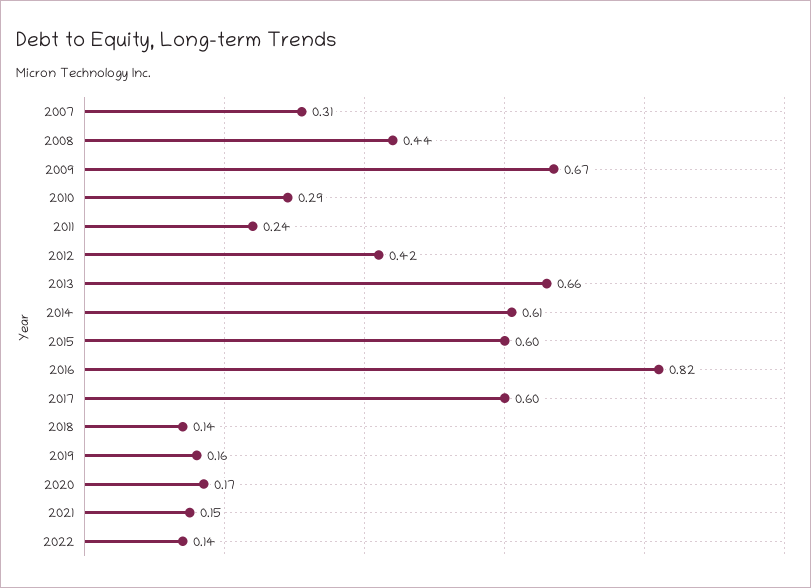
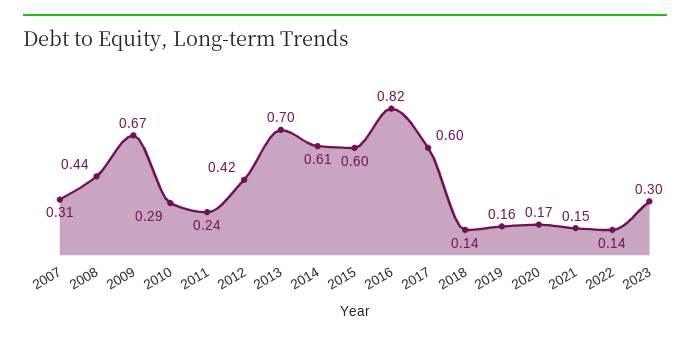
2013: 0.66 -> 0.7
2023: none -> 0.3

